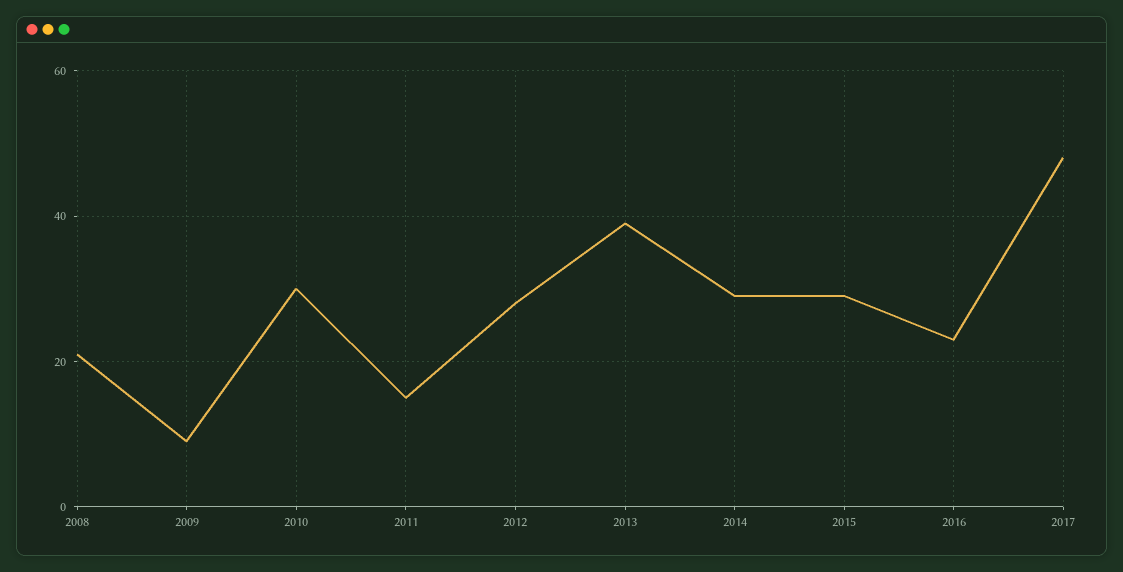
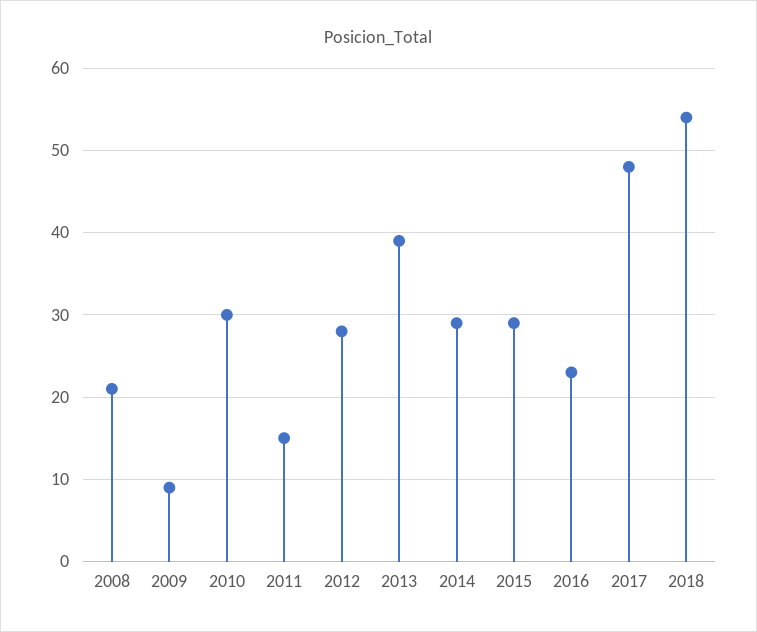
2018: none -> 54

